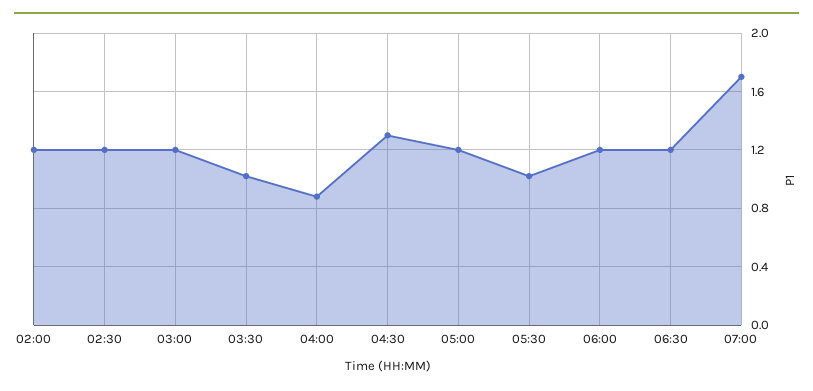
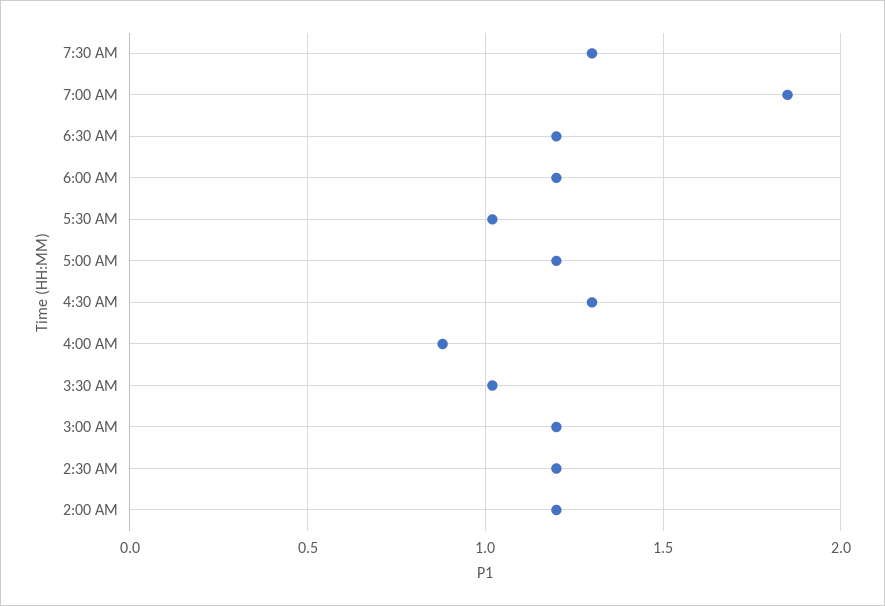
07:00: 1.7 -> 1.85
7:30 AM: none -> 1.3

